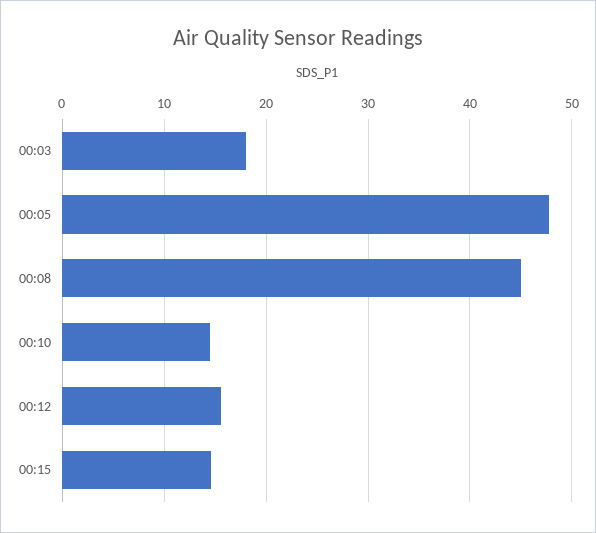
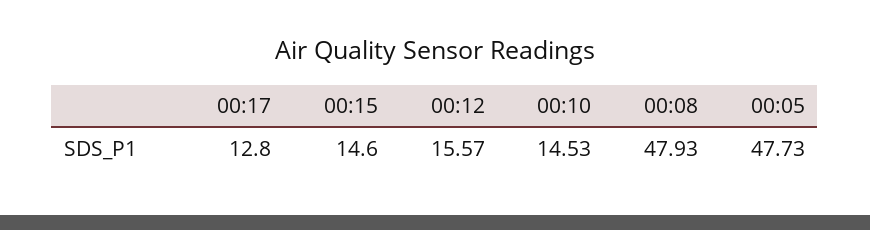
00:03: 18 -> none
00:08: 45 -> 47.93
00:17: none -> 12.8

